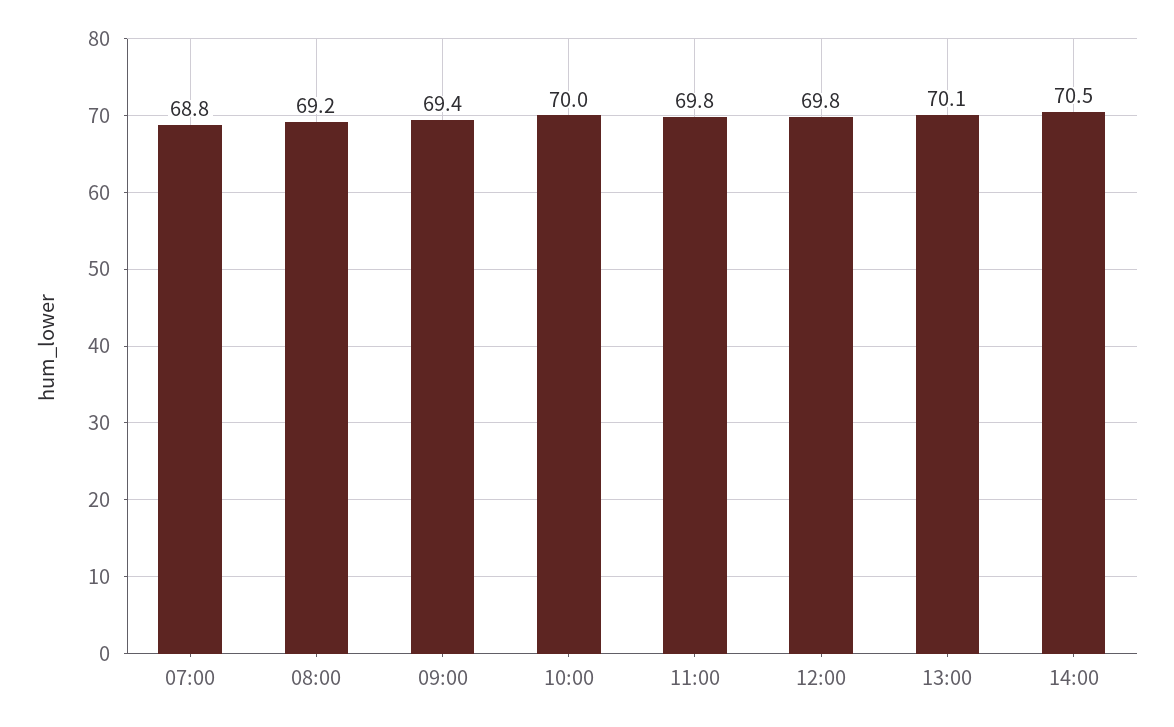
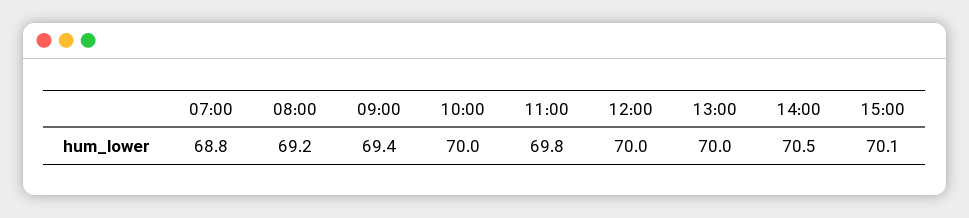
12:00: 69.8 -> 70
13:00: 70.1 -> 70
15:00: none -> 70.1

